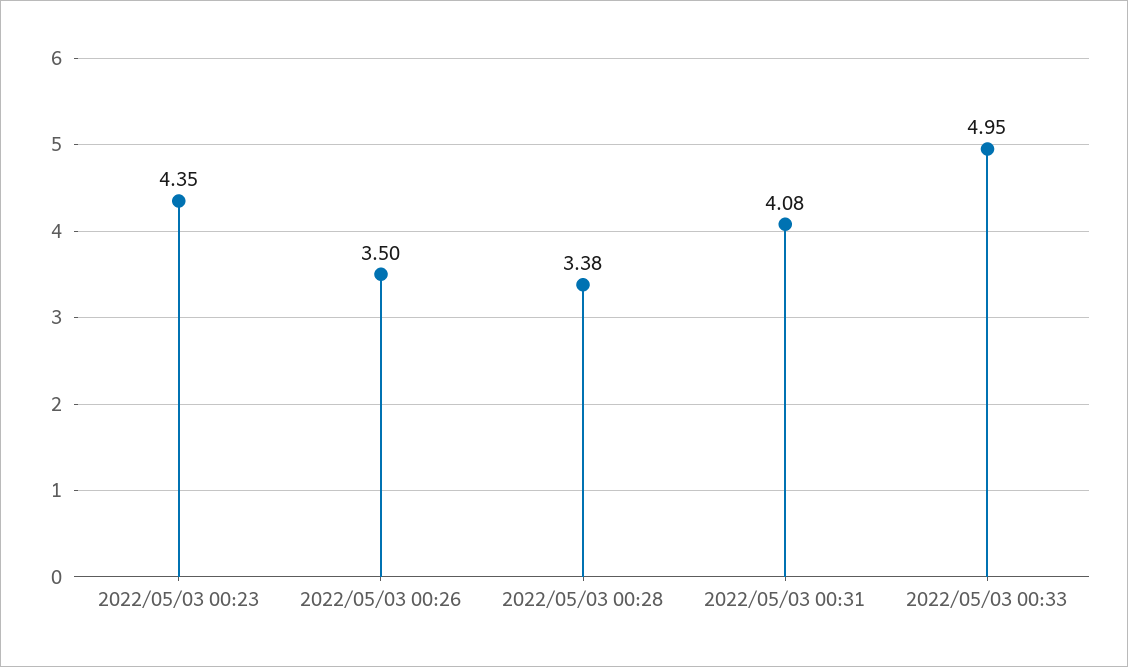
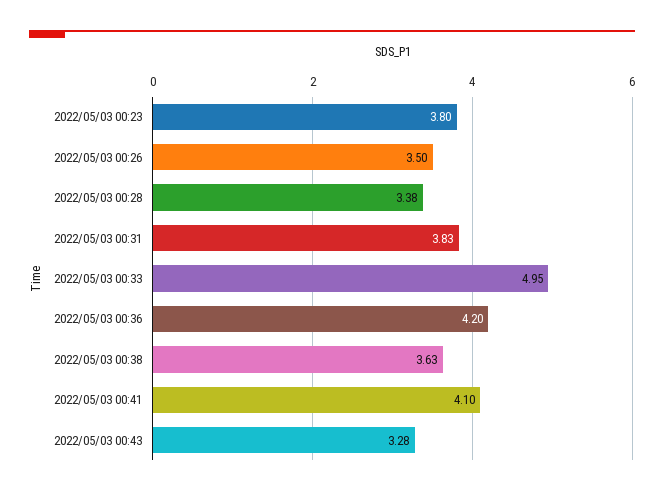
2022/05/03 00:23: 4.35 -> 3.8
2022/05/03 00:31: 4.08 -> 3.83
2022/05/03 00:36: none -> 4.2
2022/05/03 00:38: none -> 3.63
2022/05/03 00:41: none -> 4.1
2022/05/03 00:43: none -> 3.28

